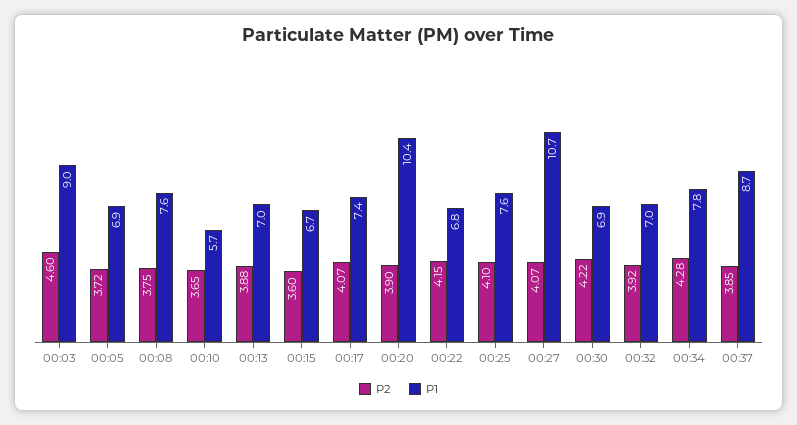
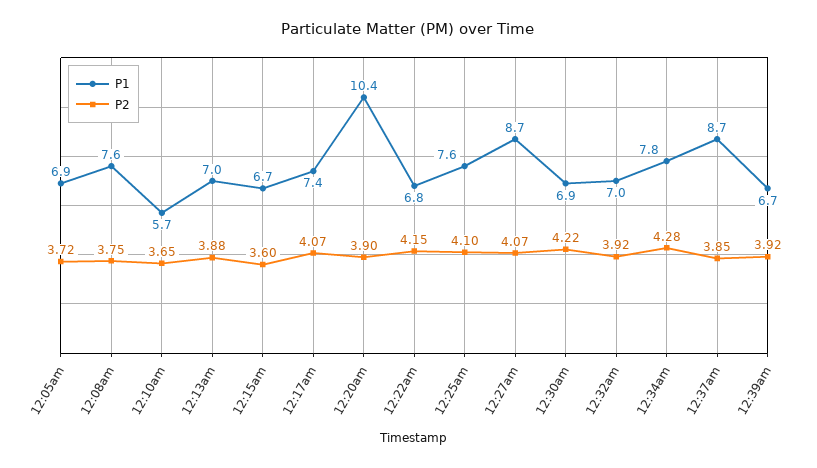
P2, 00:03: 4.6 -> none
P1, 00:03: 9 -> none
P1, 00:27: 10.7 -> 8.7
P1, 12:39am: none -> 6.7
P2, 12:39am: none -> 3.92

